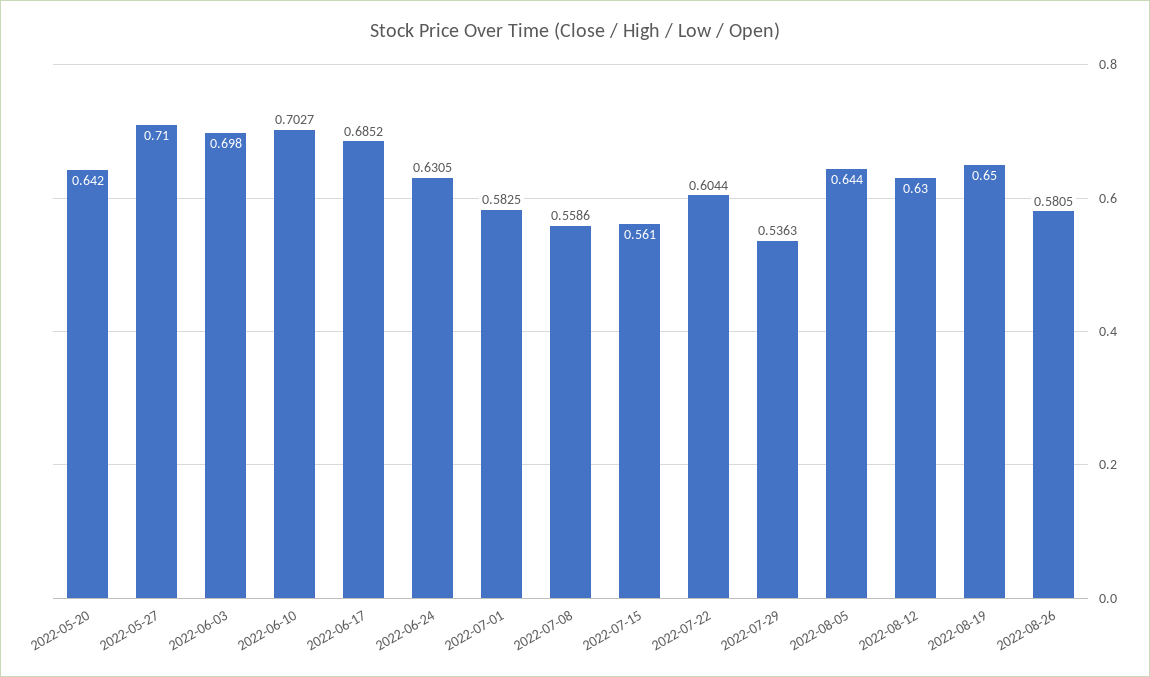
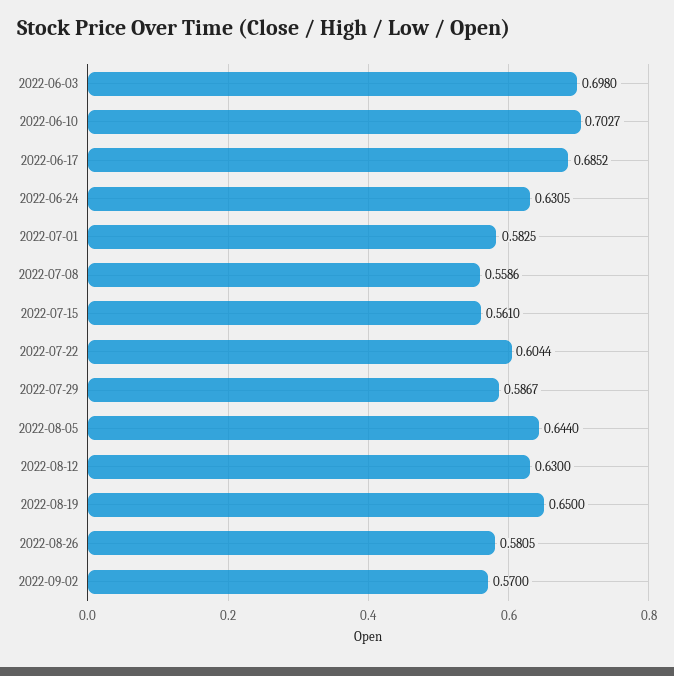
2022-05-20: 0.642 -> none
2022-05-27: 0.71 -> none
2022-07-29: 0.5363 -> 0.5867
2022-09-02: none -> 0.57

